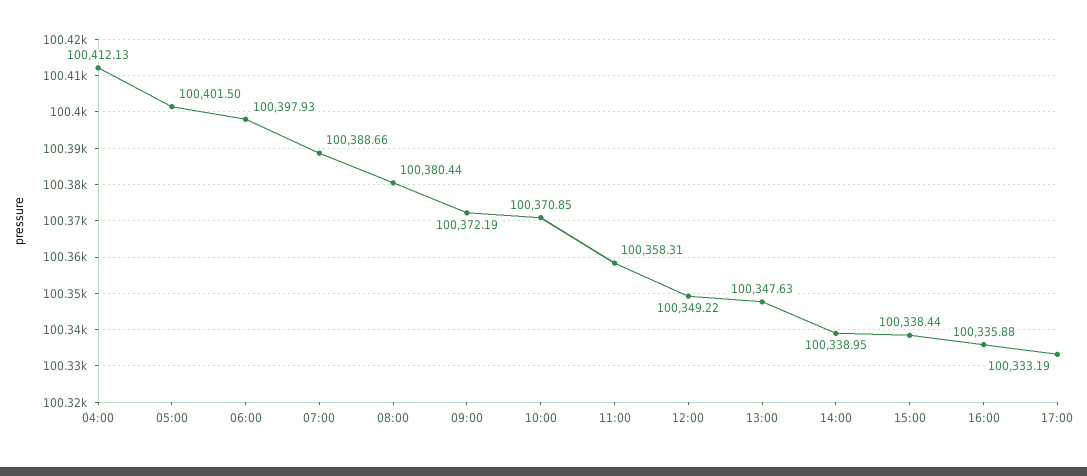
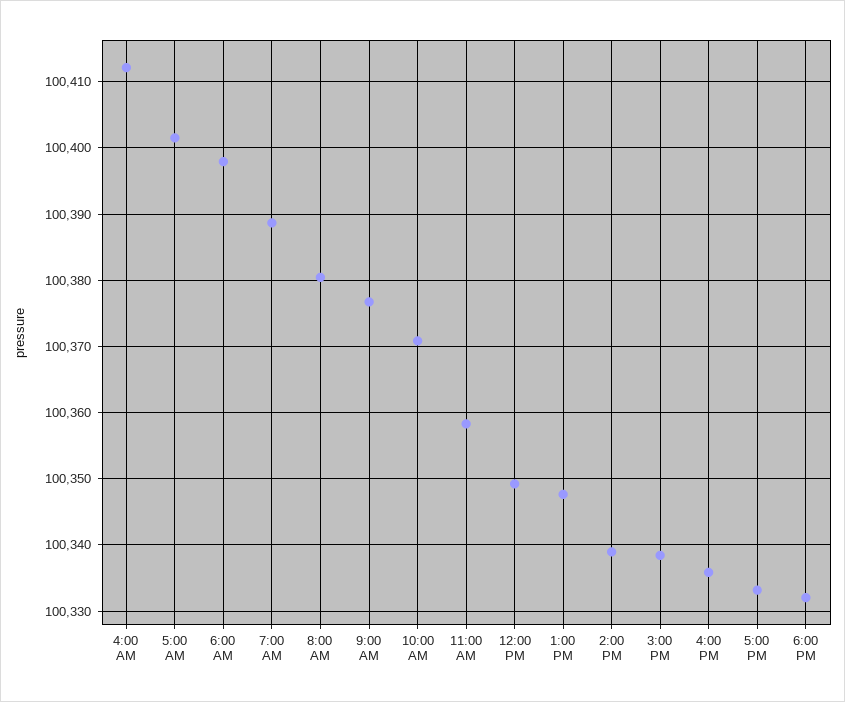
09:00: 100372.19 -> 100377
6:00 PM: none -> 100332

